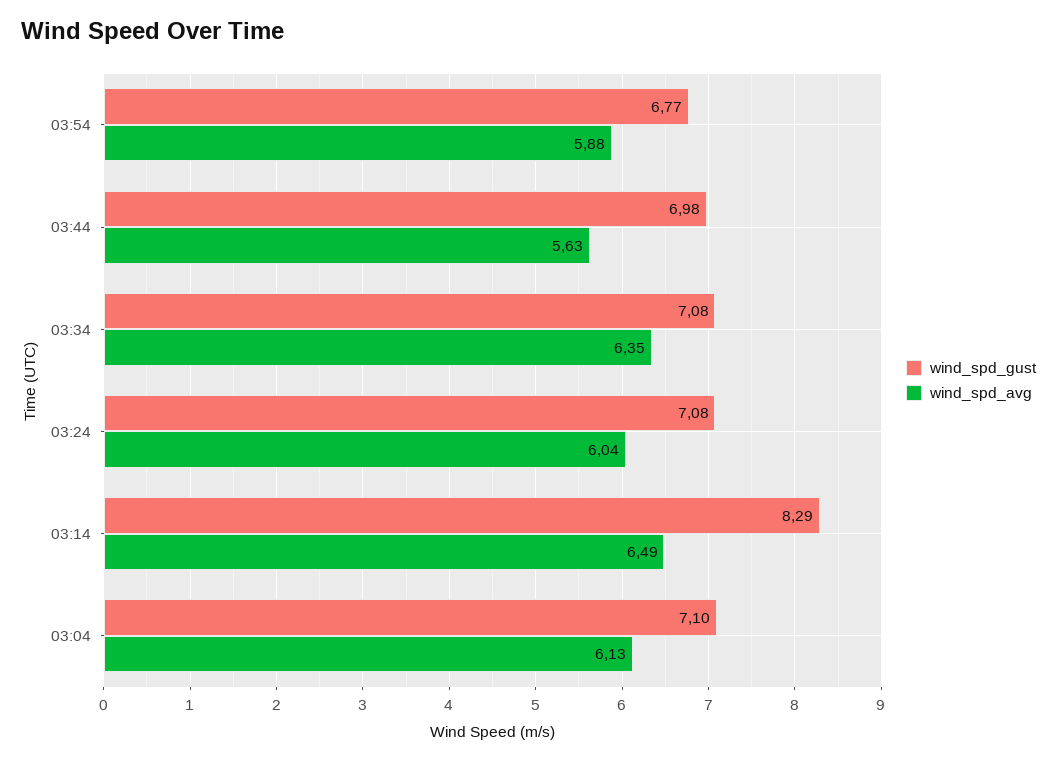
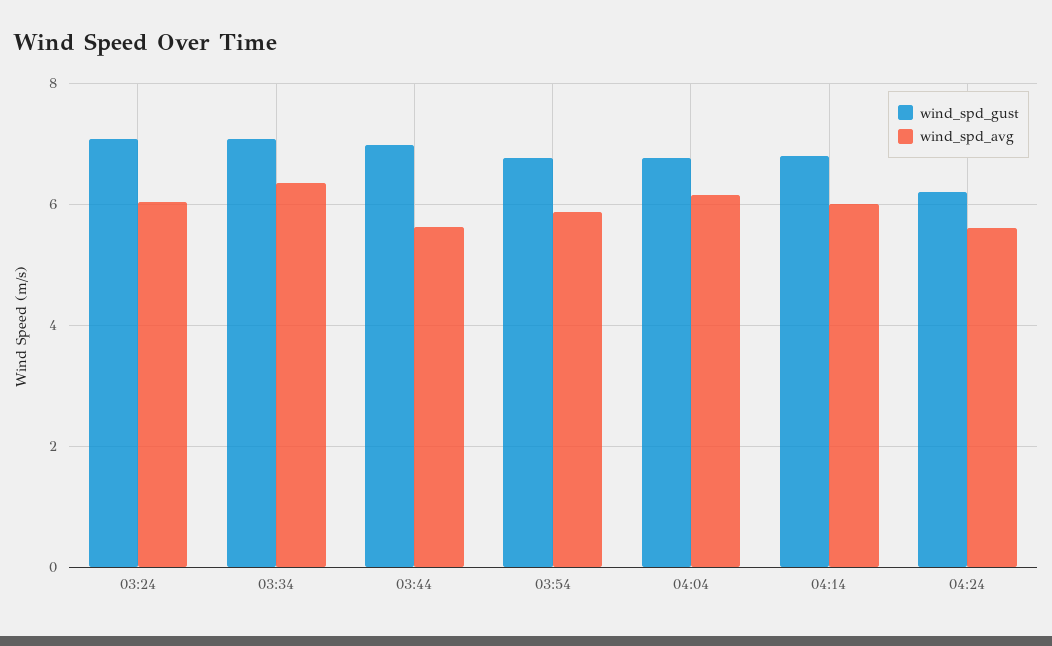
wind_spd_gust, 03:14: 8.29 -> none
wind_spd_avg, 03:14: 6.49 -> none
wind_spd_gust, 03:04: 7.1 -> none
wind_spd_avg, 03:04: 6.13 -> none
wind_spd_gust, 04:04: none -> 6.8
wind_spd_avg, 04:04: none -> 6.2
wind_spd_gust, 04:14: none -> 6.8
wind_spd_avg, 04:14: none -> 6
wind_spd_gust, 04:24: none -> 6.2
wind_spd_avg, 04:24: none -> 5.6

